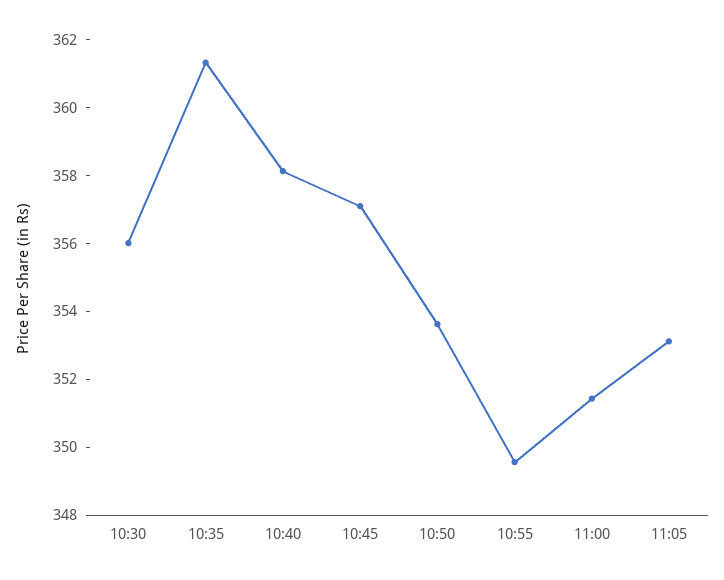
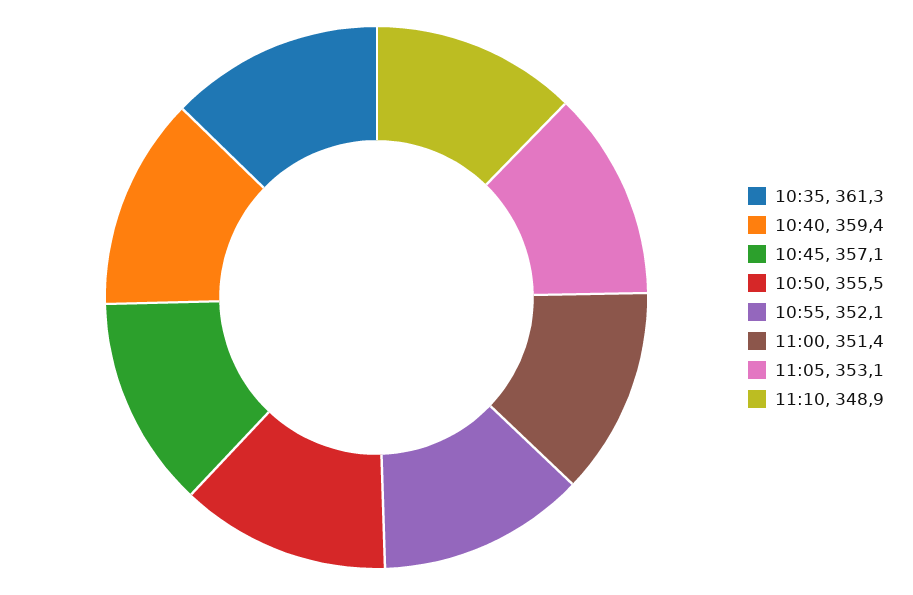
10:30: 356 -> none
10:40: 358 -> 359.4
10:50: 353.5 -> 355.5
10:55: 349.5 -> 352.1
11:10: none -> 348.9

